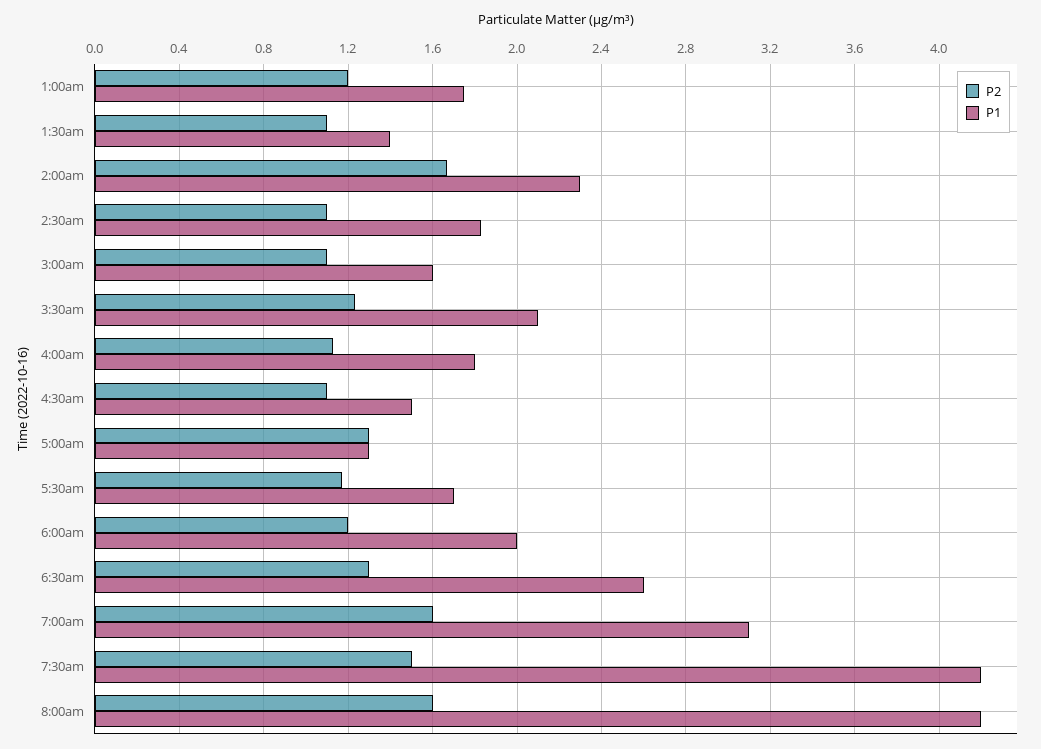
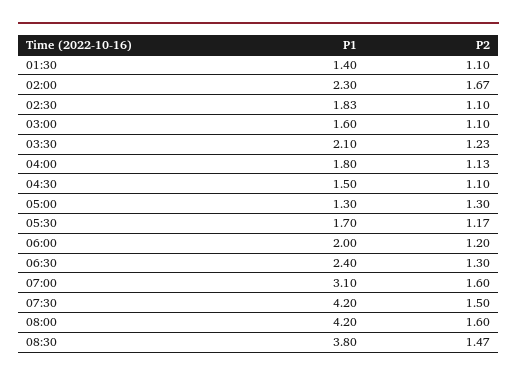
P2, 1:00am: 1.2 -> none
P1, 1:00am: 1.75 -> none
P1, 6:30am: 2.6 -> 2.4
P1, 08:30: none -> 3.8
P2, 08:30: none -> 1.47

